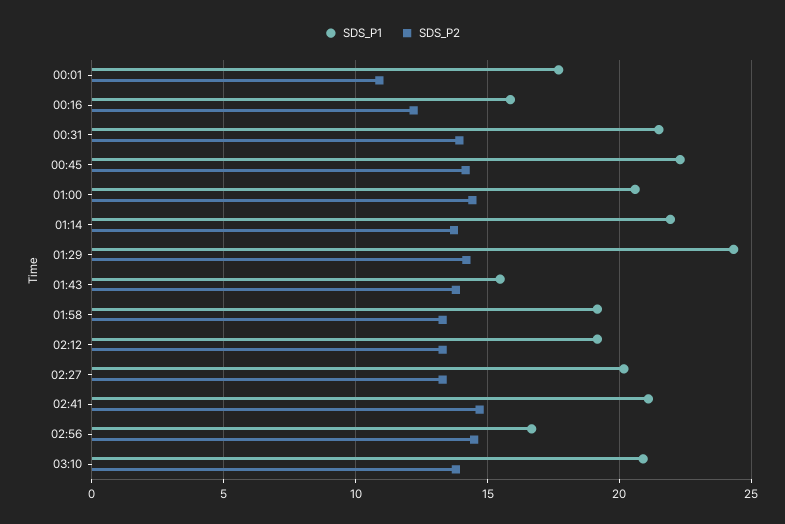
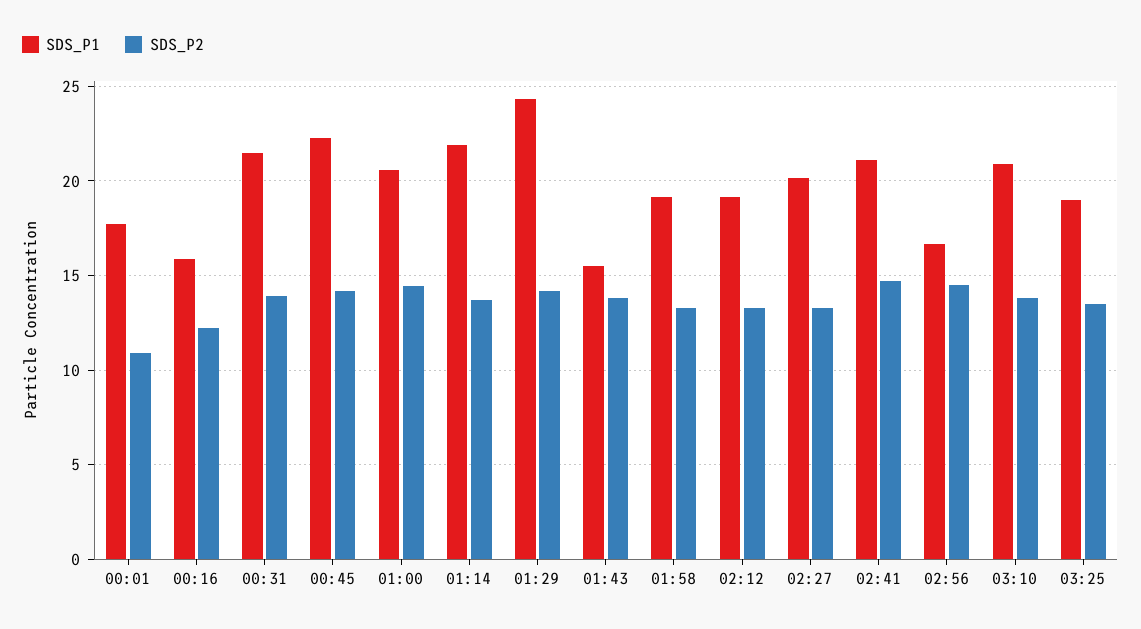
SDS_P1, 03:25: none -> 19
SDS_P2, 03:25: none -> 13.5

